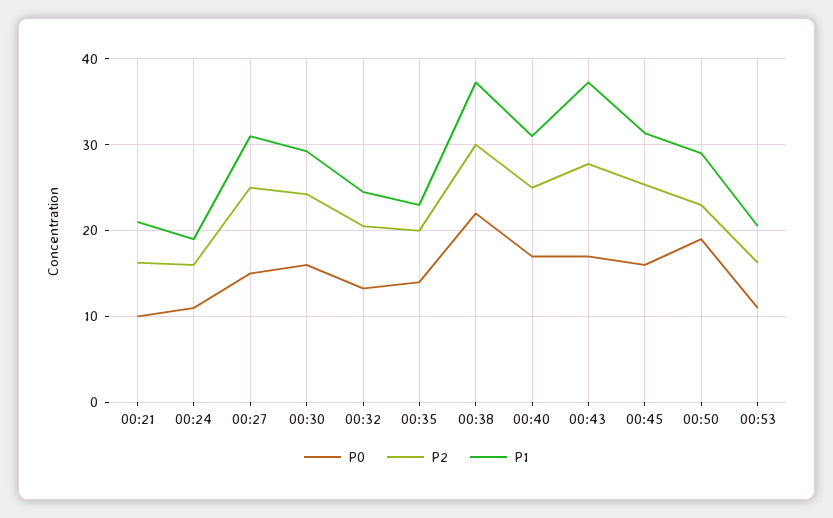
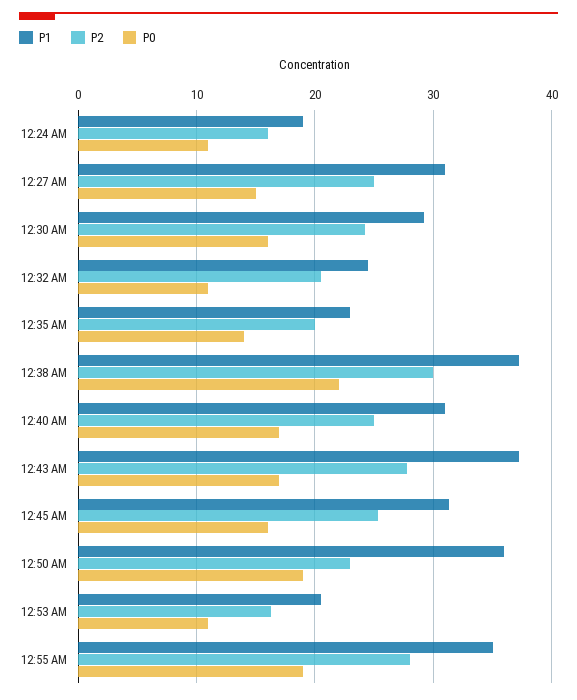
P0, 00:21: 10 -> none
P2, 00:21: 16 -> none
P1, 00:21: 21 -> none
P0, 00:32: 13 -> 11
P1, 00:50: 29 -> 36
P1, 12:55 AM: none -> 35
P2, 12:55 AM: none -> 28
P0, 12:55 AM: none -> 19

